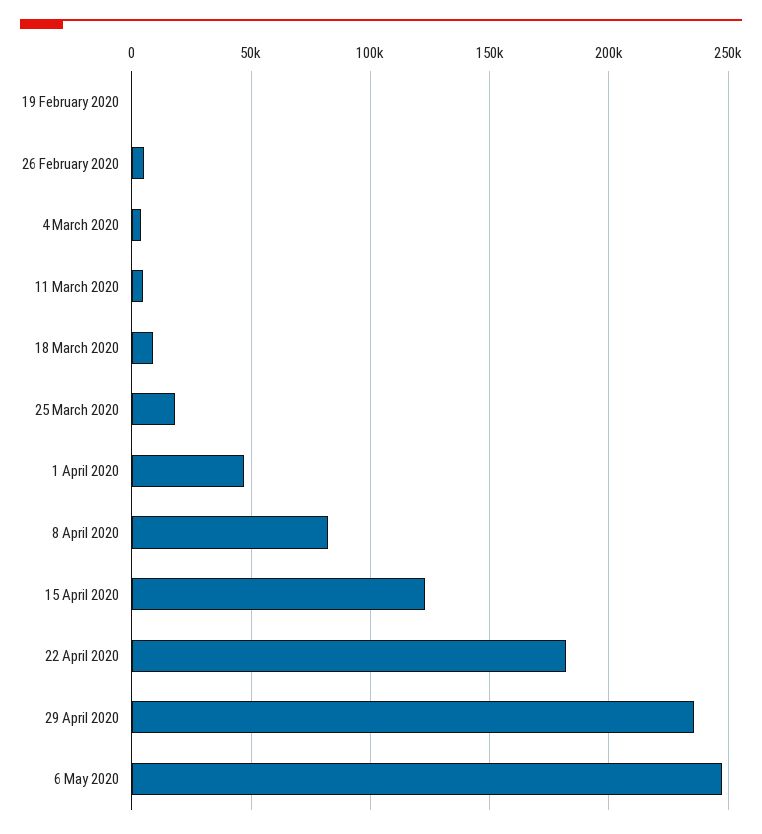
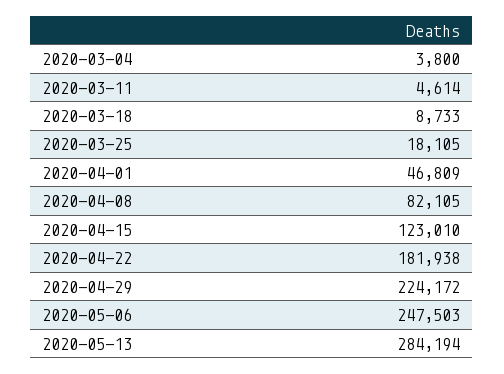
19 February 2020: 0 -> none
26 February 2020: 5000 -> none
29 April 2020: 235000 -> 224172
2020-05-13: none -> 284194

